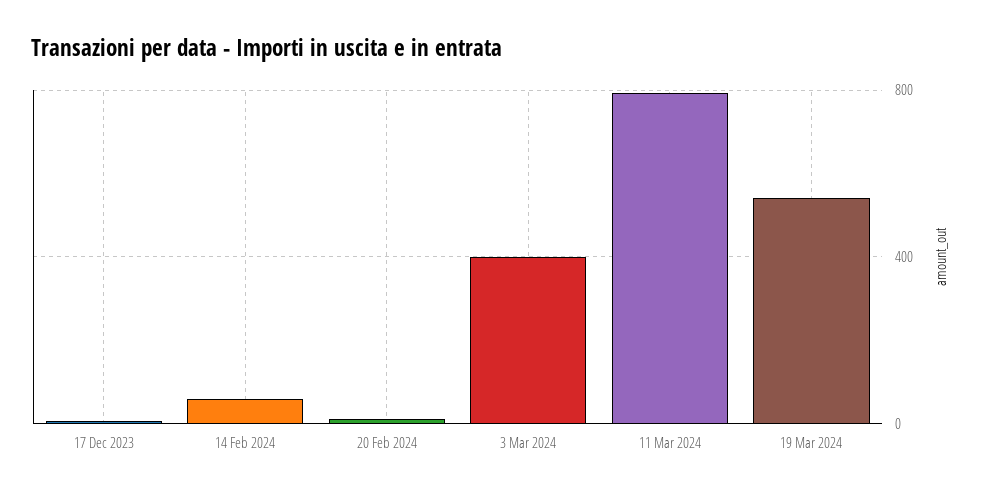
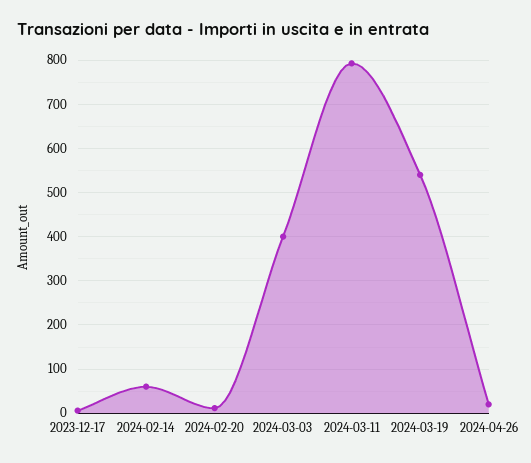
2024-04-26: none -> 20

